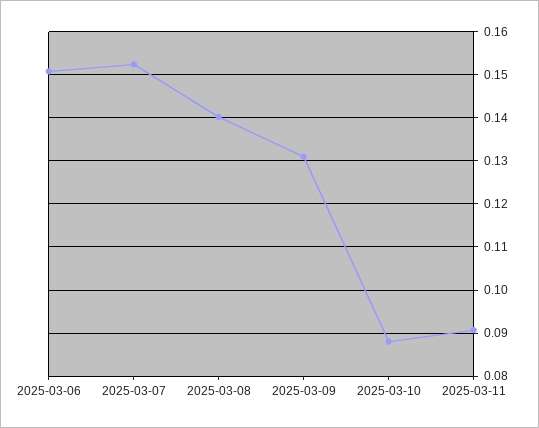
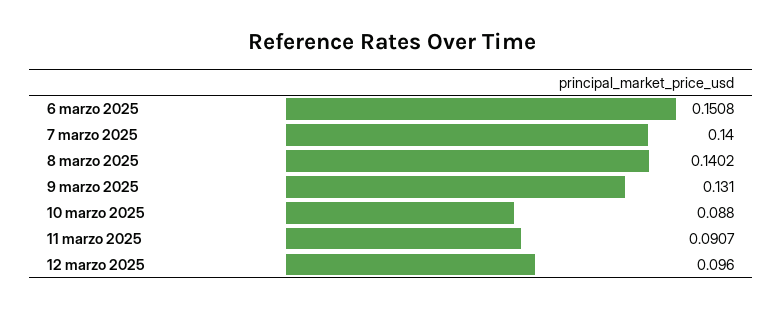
2025-03-07: 0.152 -> 0.14
12 marzo 2025: none -> 0.096

